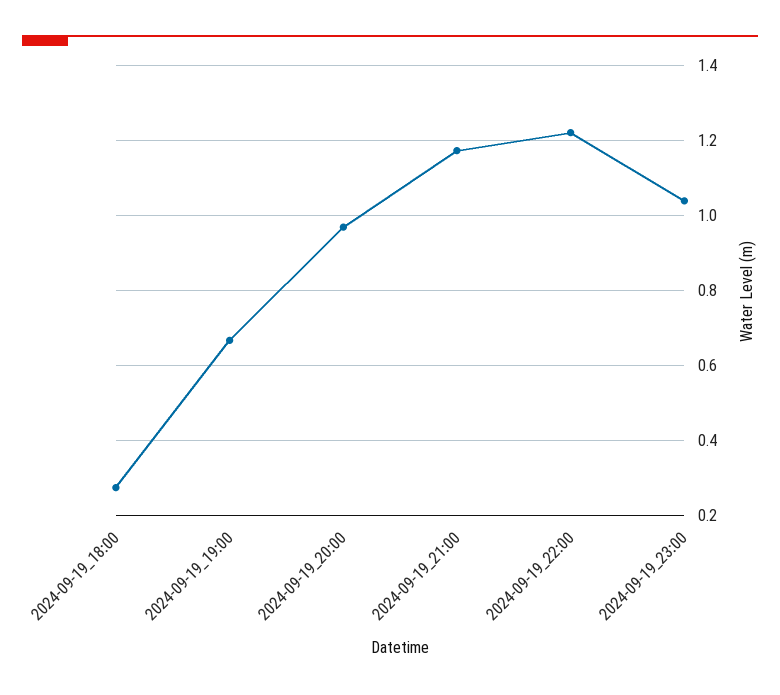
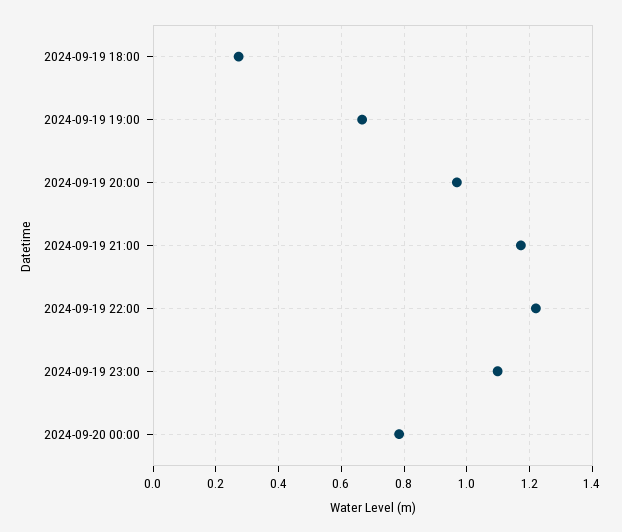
2024-09-19_23:00: 1.04 -> 1.1
2024-09-20 00:00: none -> 0.78

